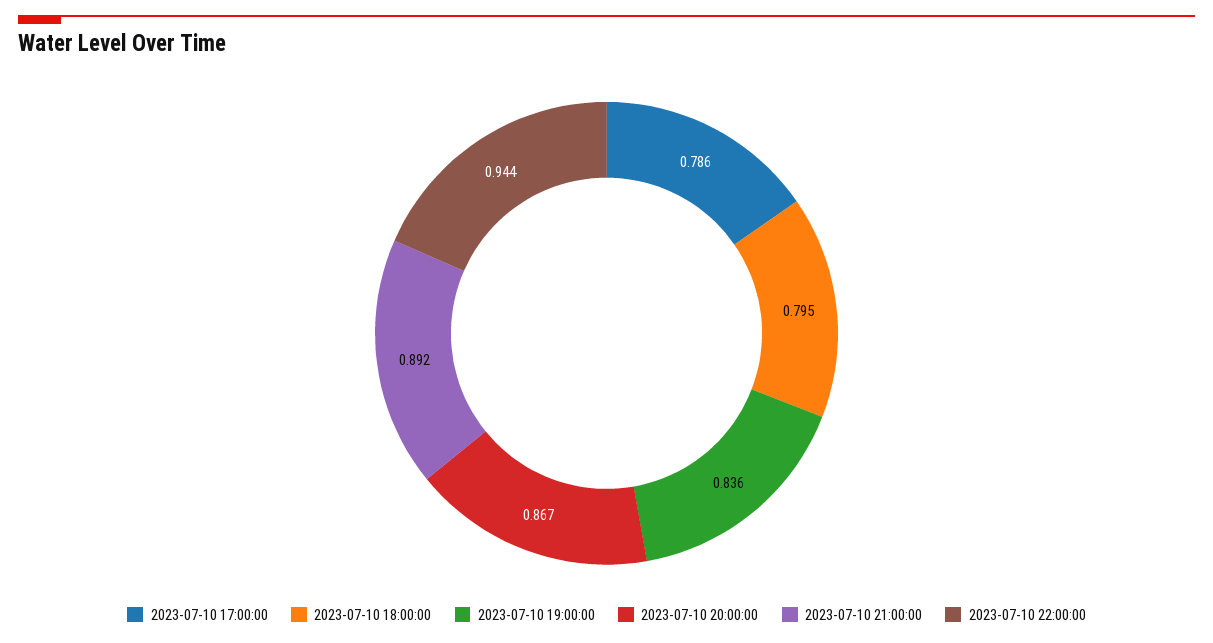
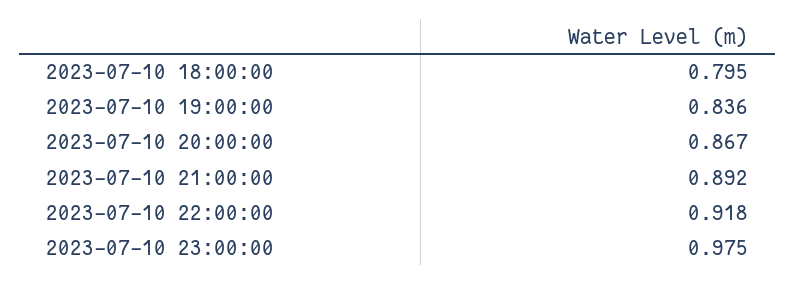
2023-07-10 17:00:00: 0.786 -> none
2023-07-10 22:00:00: 0.944 -> 0.918
2023-07-10 23:00:00: none -> 0.975

